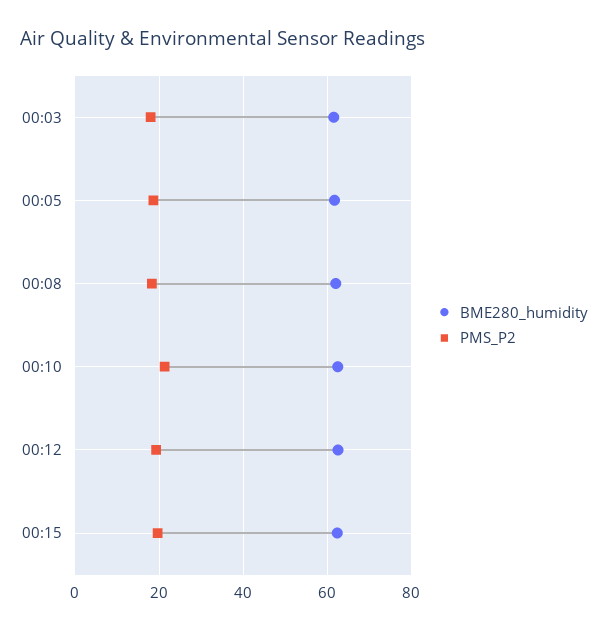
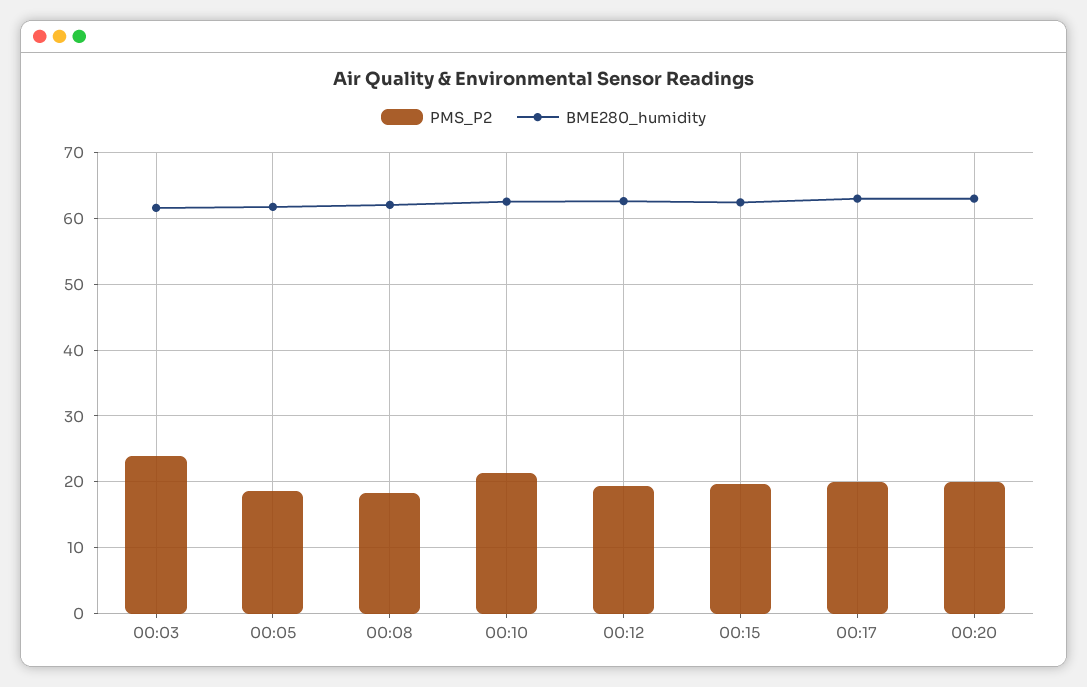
PMS_P2, 00:03: 18 -> 24
PMS_P2, 00:17: none -> 20
BME280_humidity, 00:17: none -> 63
PMS_P2, 00:20: none -> 20
BME280_humidity, 00:20: none -> 63

